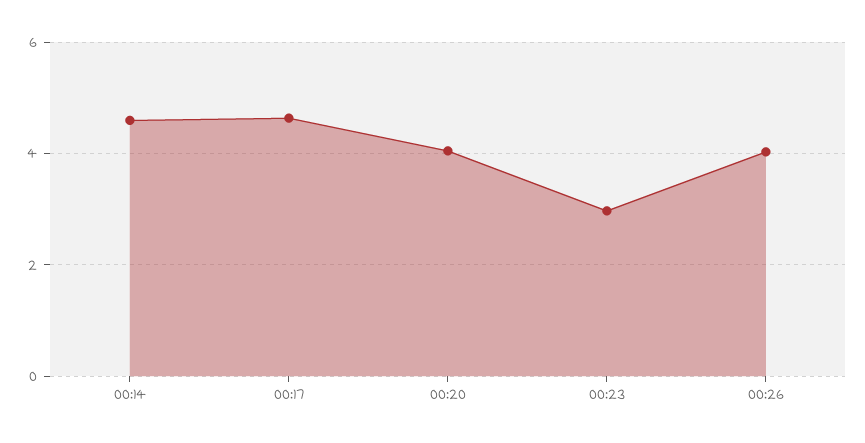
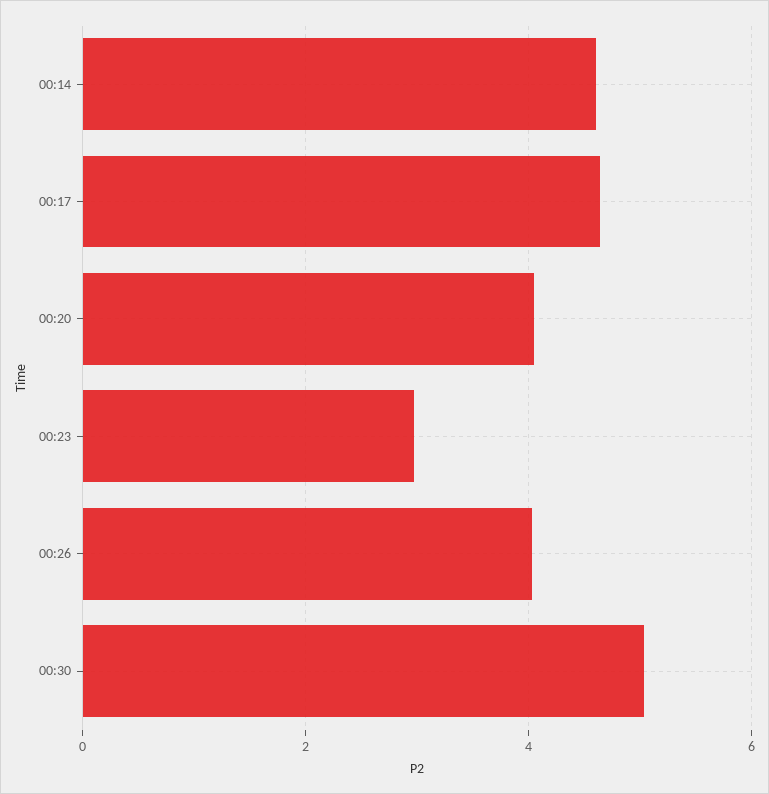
00:30: none -> 5

